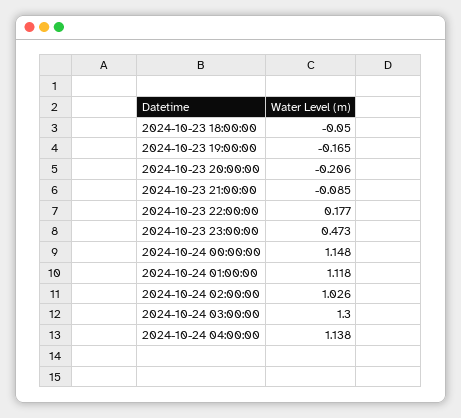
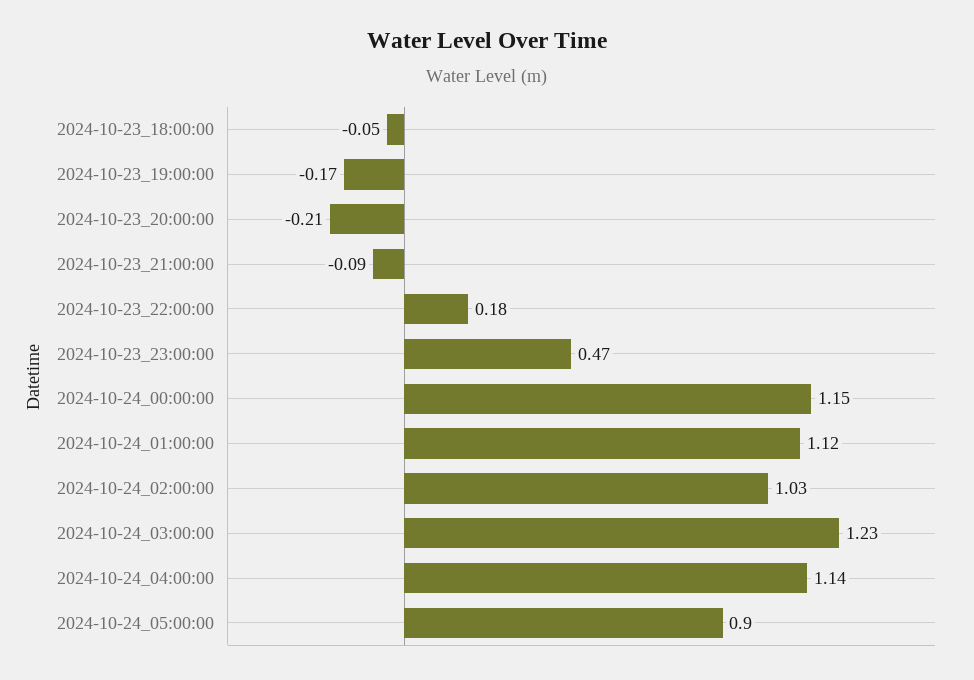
2024-10-24 03:00:00: 1.3 -> 1.23
2024-10-24_05:00:00: none -> 0.9

